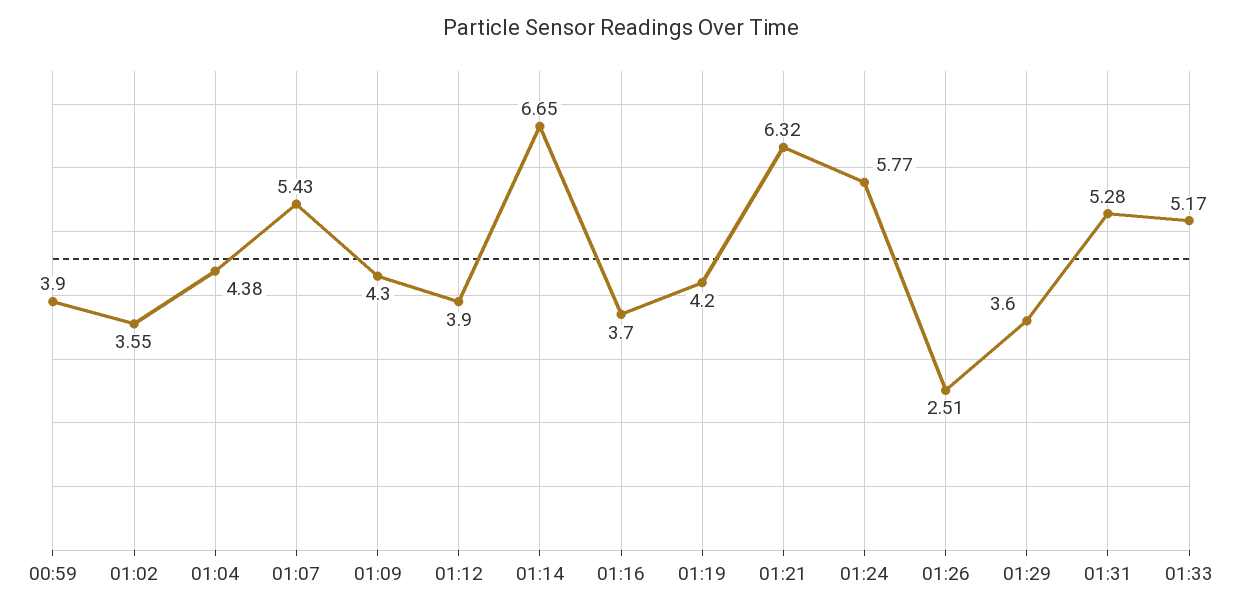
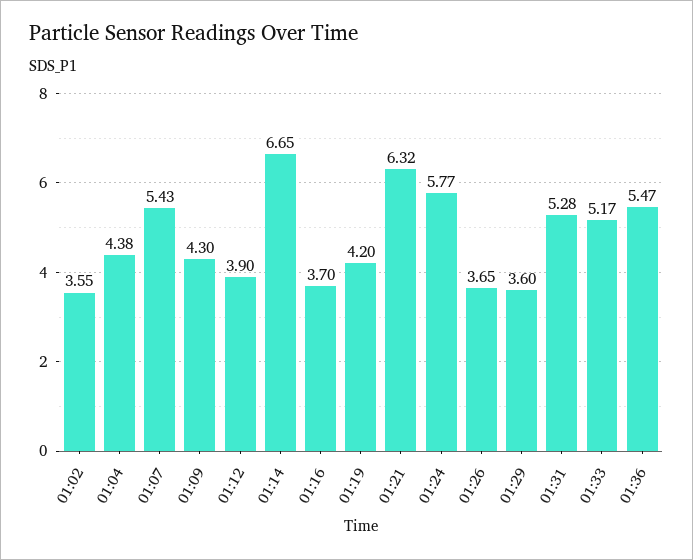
00:59: 3.9 -> none
01:26: 2.51 -> 3.65
01:36: none -> 5.47

